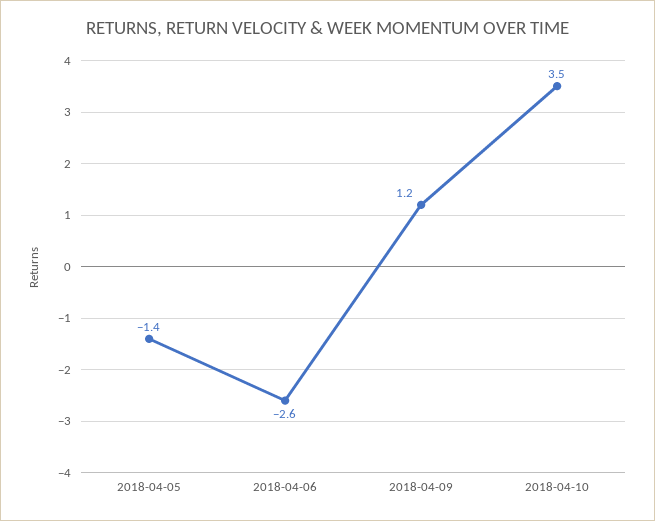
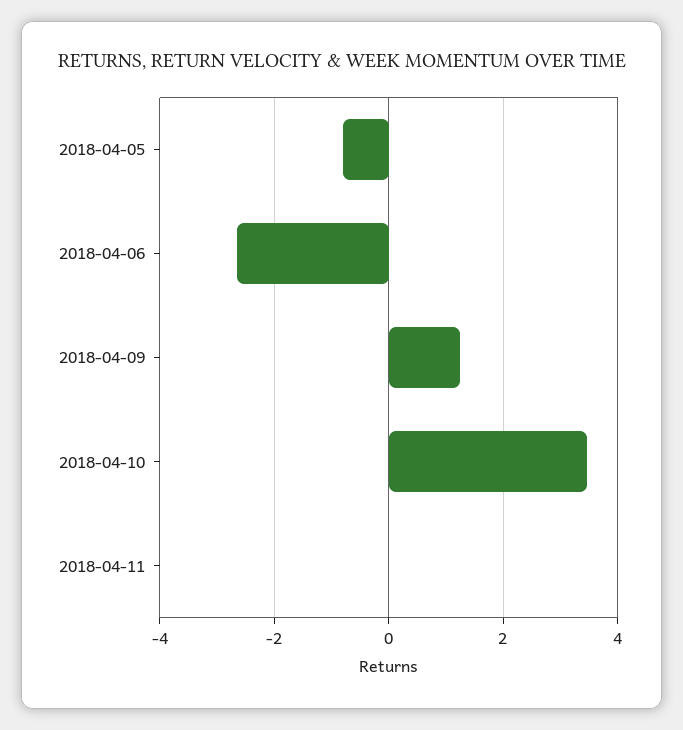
2018-04-05: -1.4 -> -0.8
2018-04-11: none -> 0

